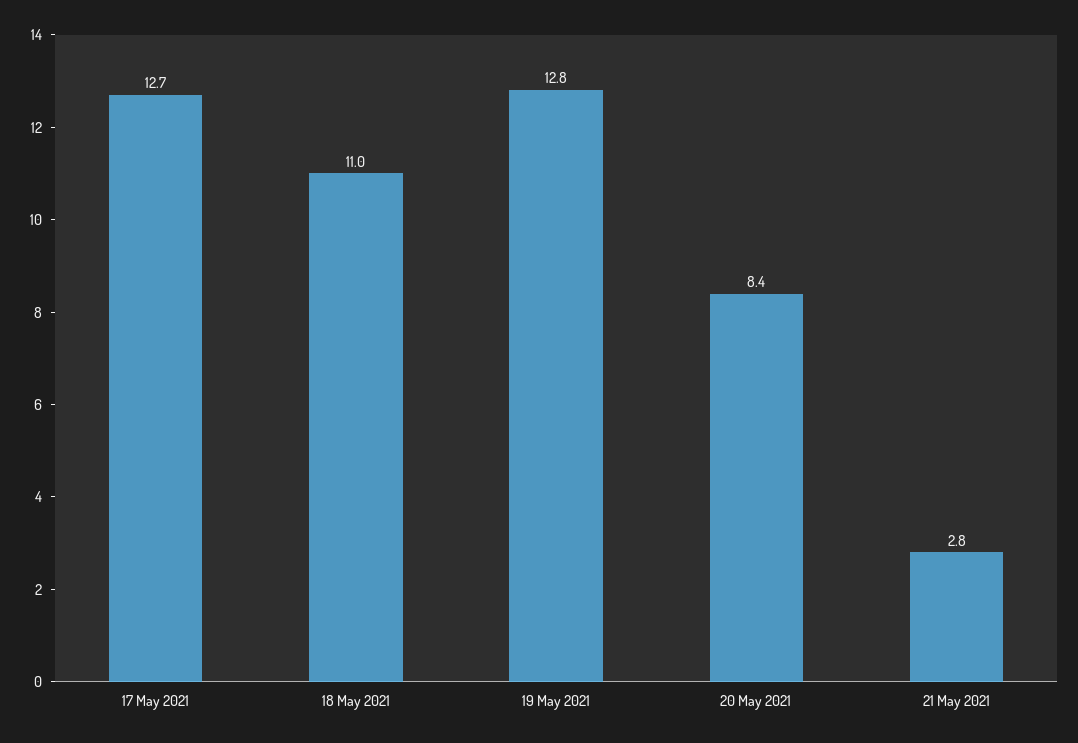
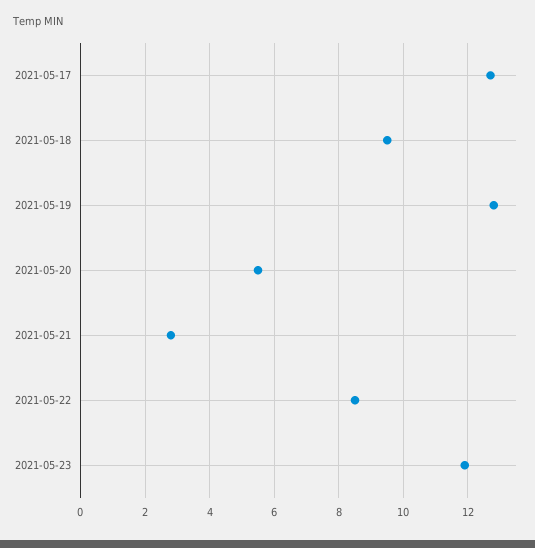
18 May 2021: 11 -> 9.5
20 May 2021: 8.4 -> 5.5
2021-05-22: none -> 8.5
2021-05-23: none -> 12

